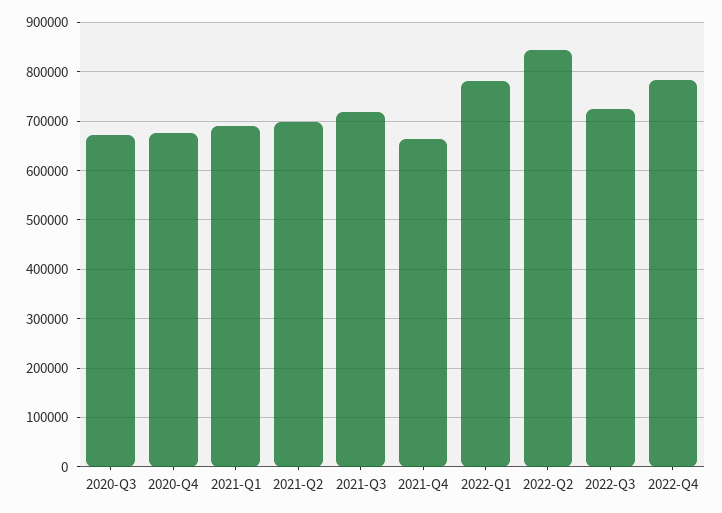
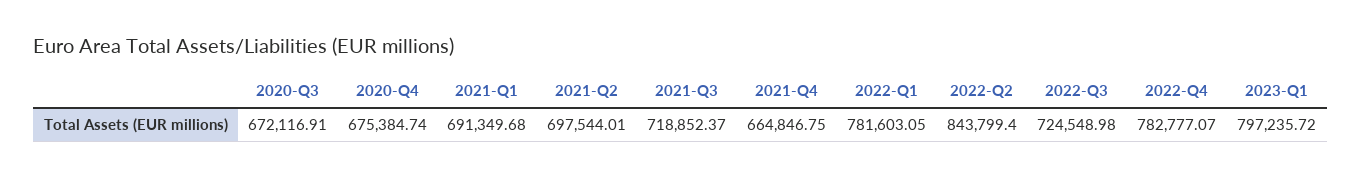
2023-Q1: none -> 797235.72

